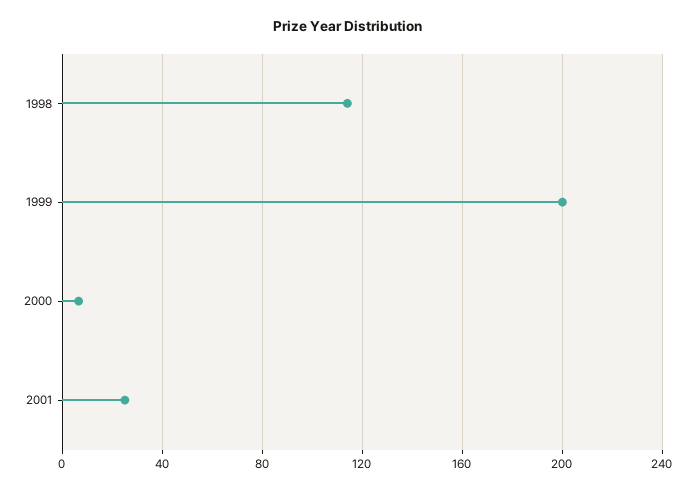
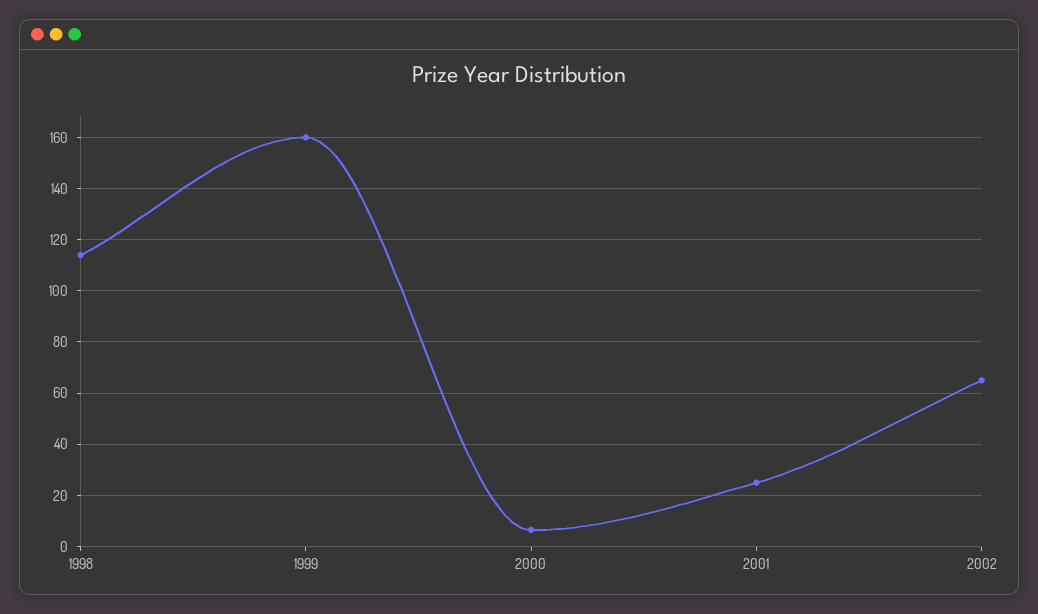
1999: 200 -> 160
2002: none -> 65

